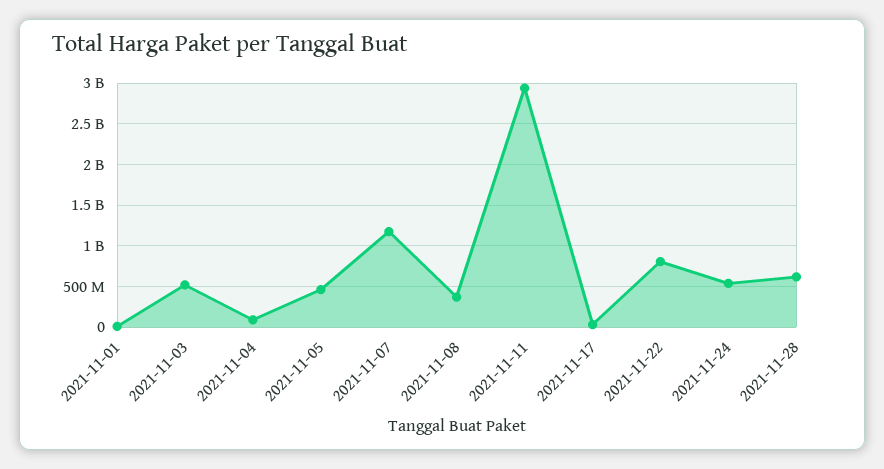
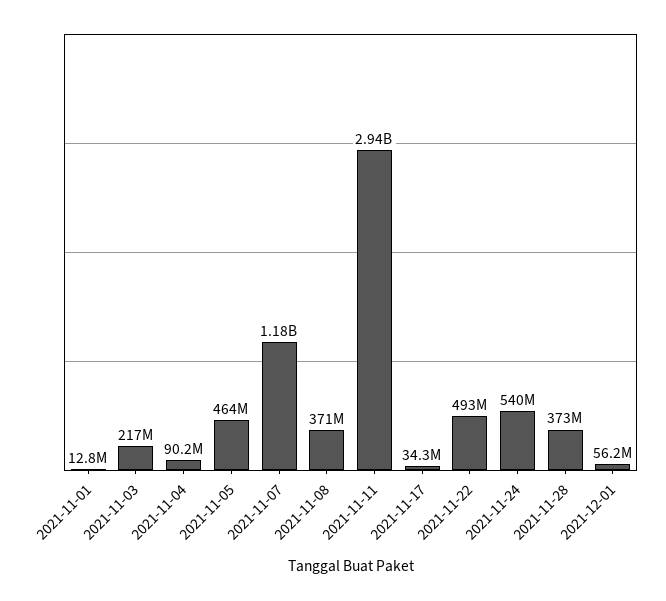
2021-11-03: 500000000 -> 217000000
2021-11-22: 800000000 -> 493000000
2021-11-28: 600000000 -> 373000000
2021-12-01: none -> 56200000

